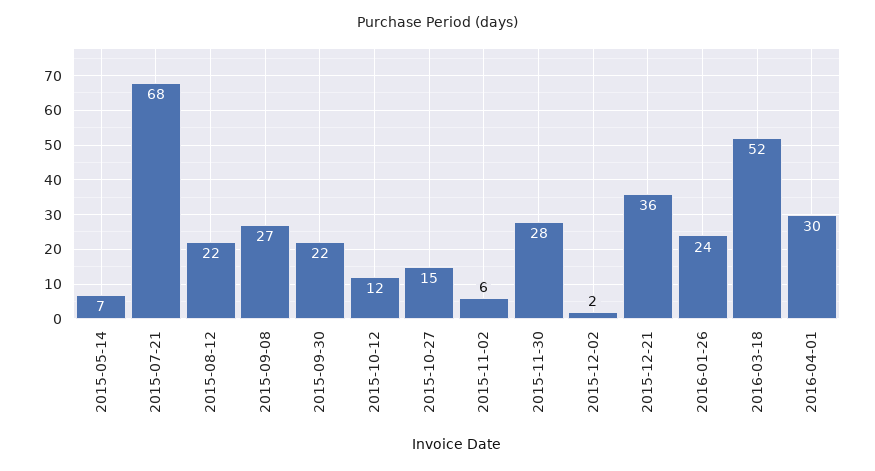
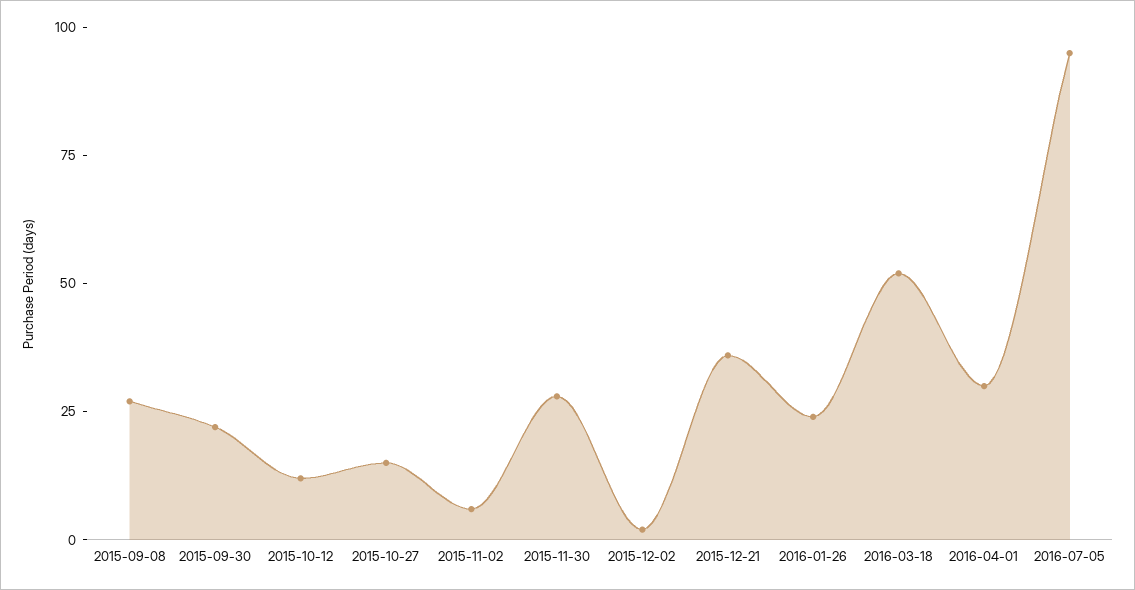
2015-05-14: 7 -> none
2015-07-21: 68 -> none
2015-08-12: 22 -> none
2016-07-05: none -> 95

